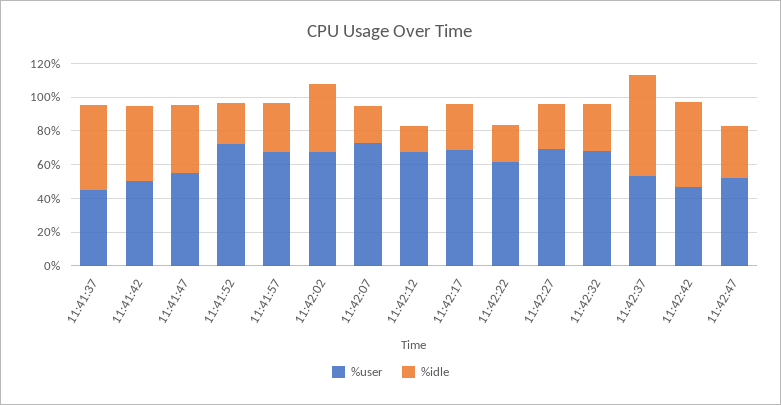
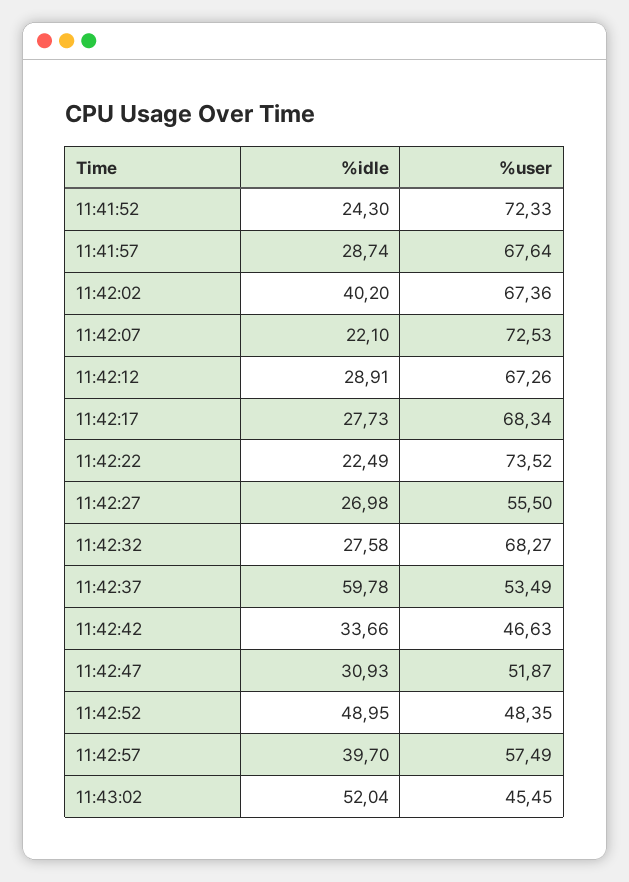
%user, 11:41:37: 45 -> none
%idle, 11:41:37: 50 -> none
%user, 11:41:42: 50 -> none
%idle, 11:41:42: 45 -> none
%user, 11:41:47: 55 -> none
%idle, 11:41:47: 40 -> none
%idle, 11:42:12: 15 -> 28.91
%user, 11:42:22: 60 -> 73.52
%user, 11:42:27: 70 -> 55.5
%idle, 11:42:42: 50 -> 33.66
%idle, 11:42:52: none -> 48.95
%user, 11:42:52: none -> 48.35
%idle, 11:42:57: none -> 39.7
%user, 11:42:57: none -> 57.49
%idle, 11:43:02: none -> 52.04
%user, 11:43:02: none -> 45.45

